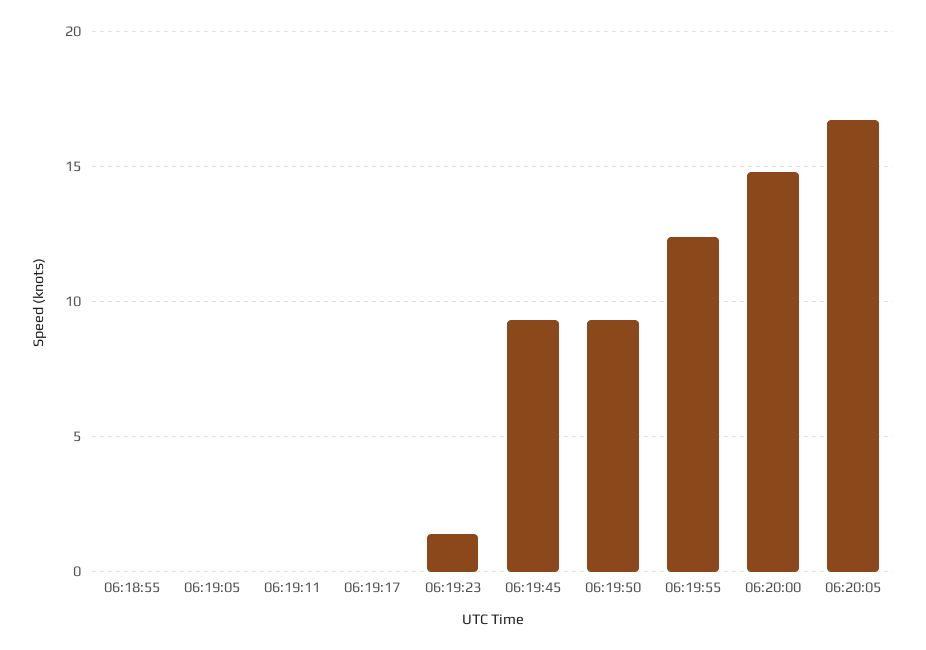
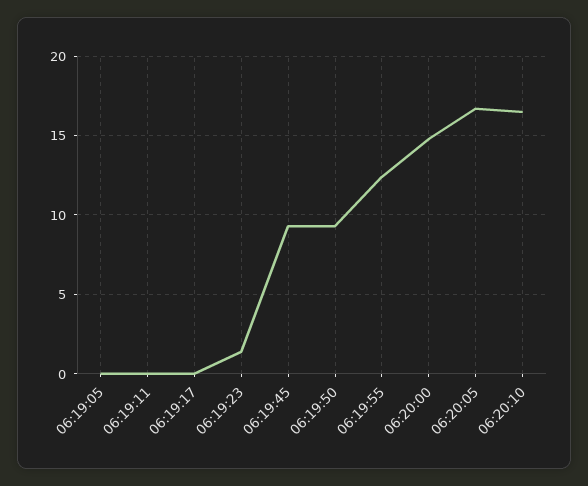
06:18:55: 0 -> none
06:20:10: none -> 16.5

